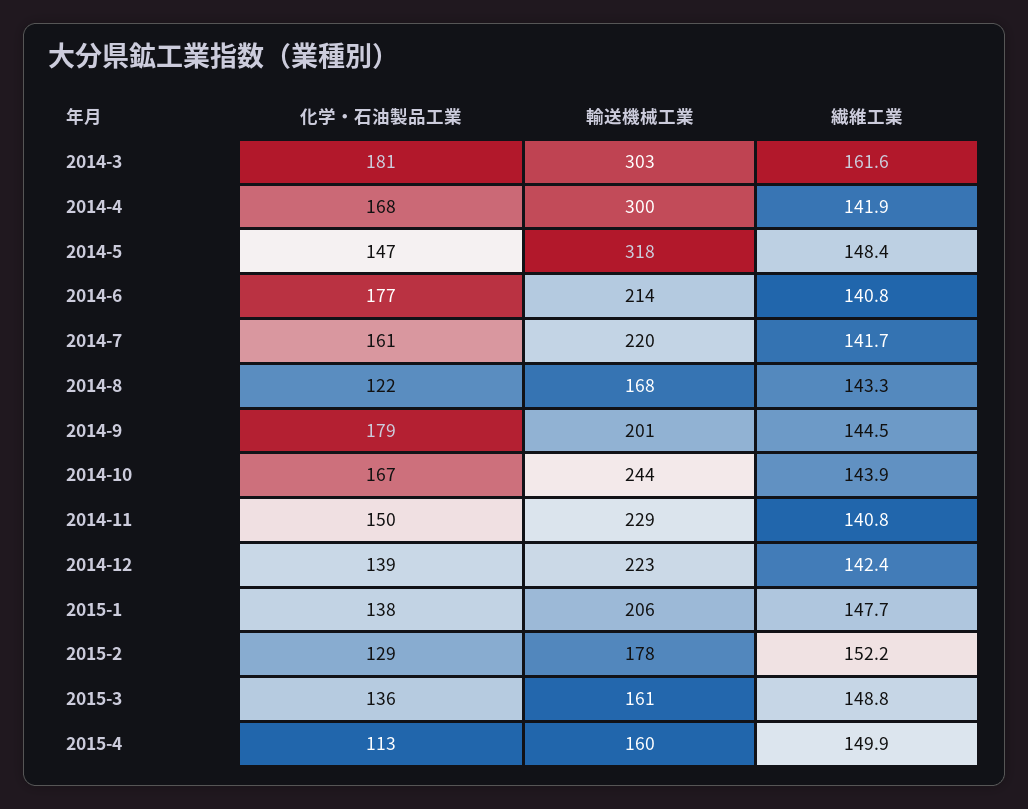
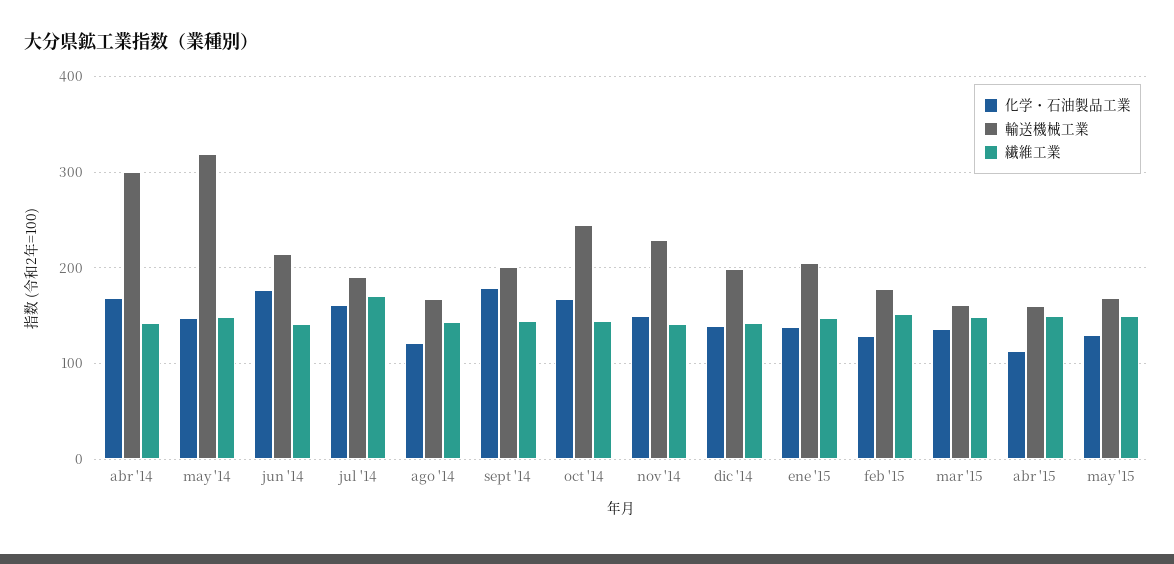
化学・石油製品工業, 2014-3: 181 -> none
輸送機械工業, 2014-3: 303 -> none
繊維工業, 2014-3: 161.6 -> none
輸送機械工業, 2014-7: 220 -> 190
繊維工業, 2014-7: 141.7 -> 170
輸送機械工業, 2014-12: 223 -> 200
化学・石油製品工業, may '15: none -> 130
輸送機械工業, may '15: none -> 170
繊維工業, may '15: none -> 150

